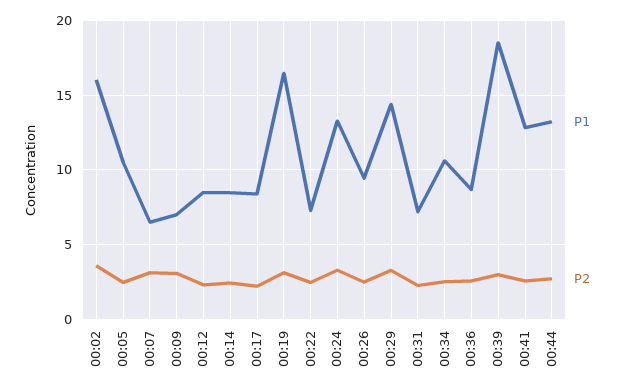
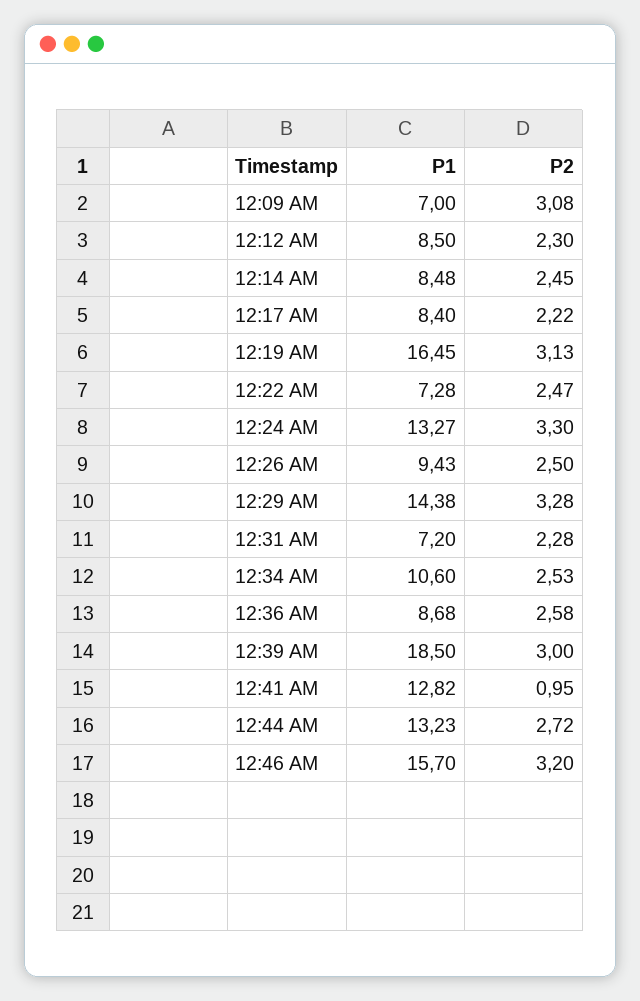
P1, 00:02: 16 -> none
P2, 00:02: 3.5 -> none
P1, 00:05: 10.5 -> none
P2, 00:05: 2.5 -> none
P1, 00:07: 6.5 -> none
P2, 00:07: 3 -> none
P2, 00:41: 2.5 -> 0.95
P1, 12:46 AM: none -> 15.7
P2, 12:46 AM: none -> 3.2

